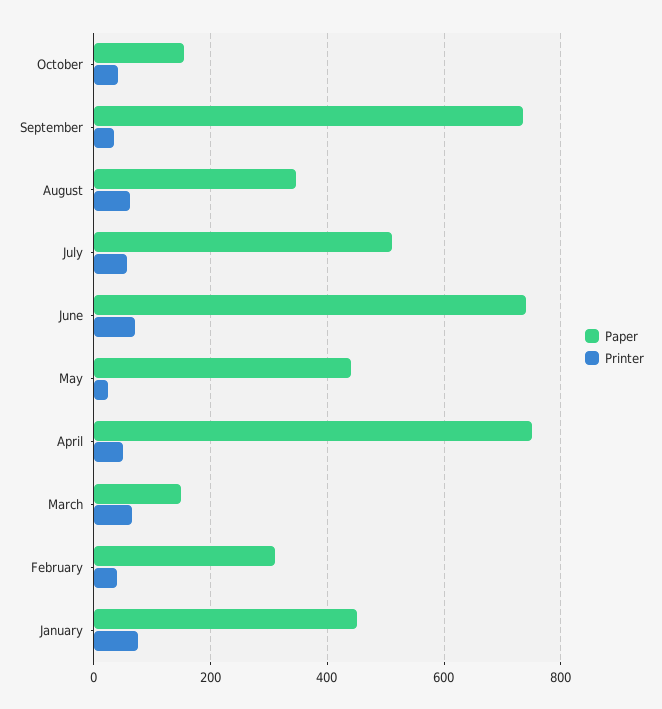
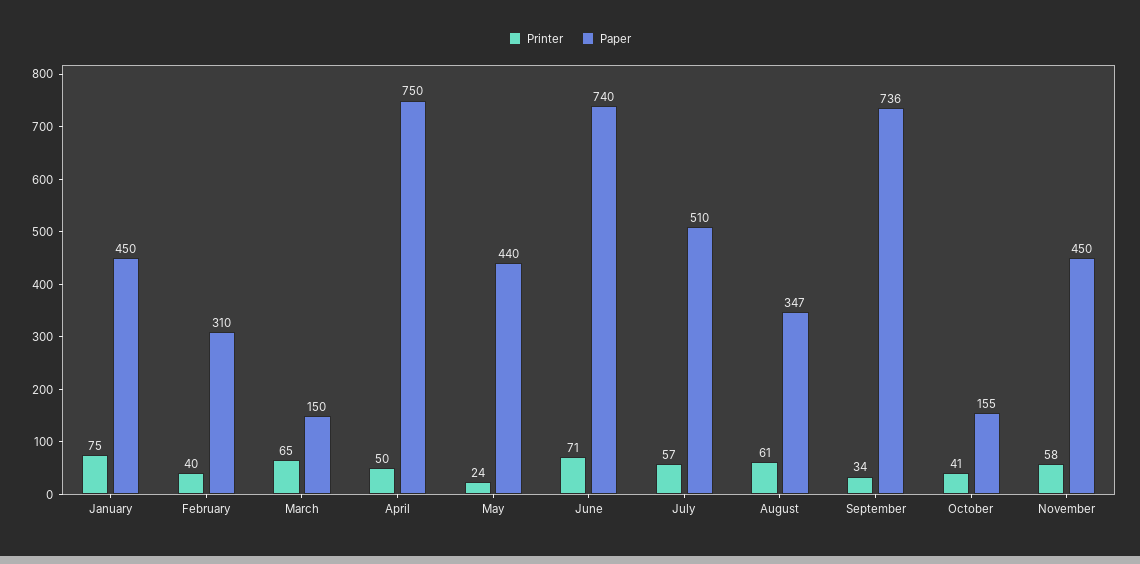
Printer, November: none -> 58
Paper, November: none -> 450

